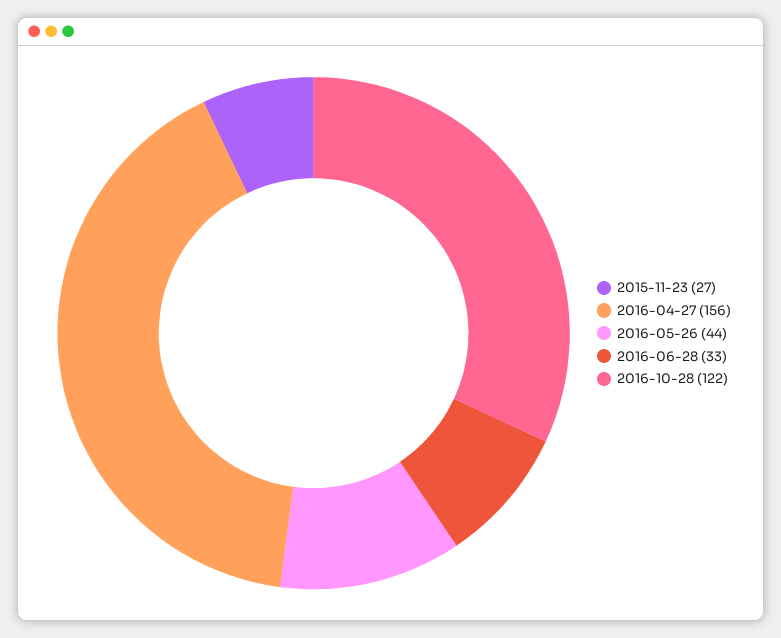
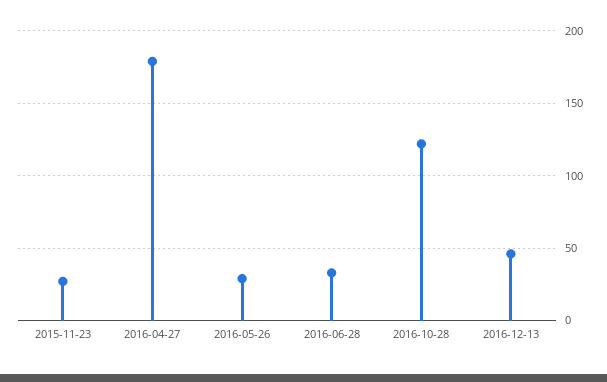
2016-04-27: 156 -> 180
2016-05-26: 44 -> 30
2016-12-13: none -> 45

